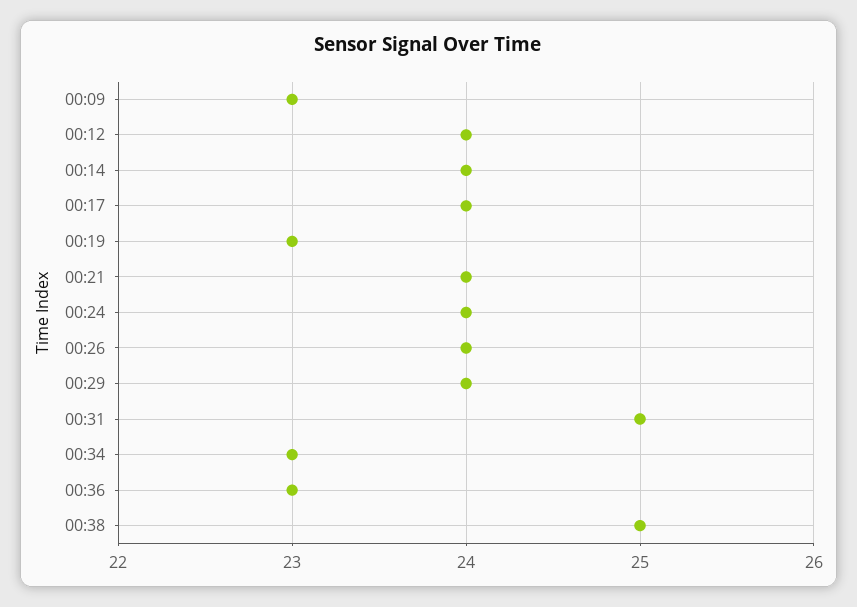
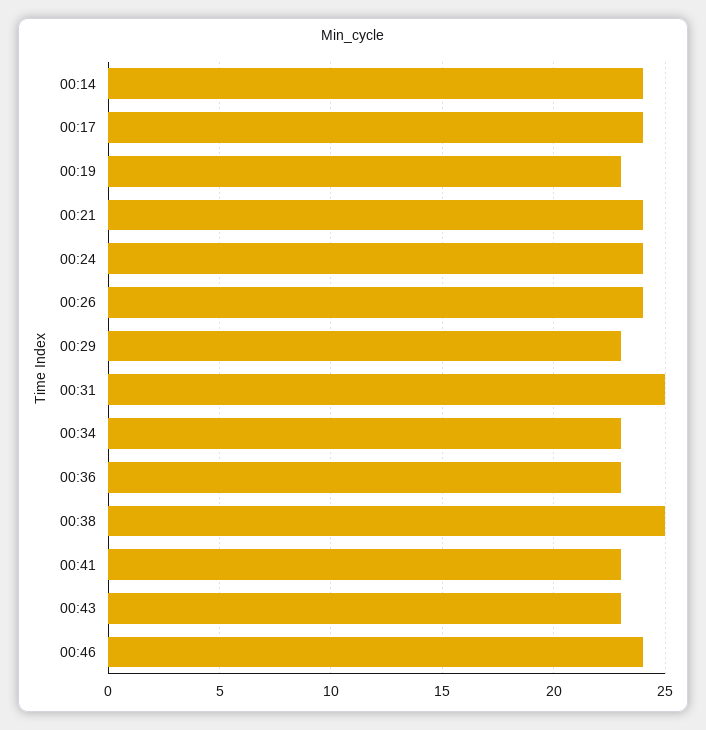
00:09: 23 -> none
00:12: 24 -> none
00:29: 24 -> 23
00:41: none -> 23
00:43: none -> 23
00:46: none -> 24

